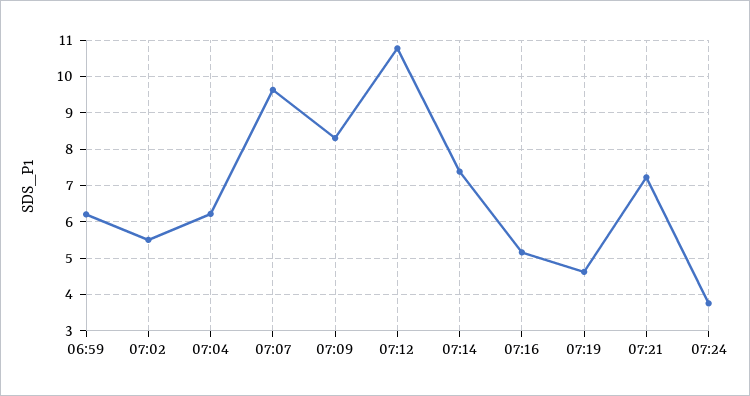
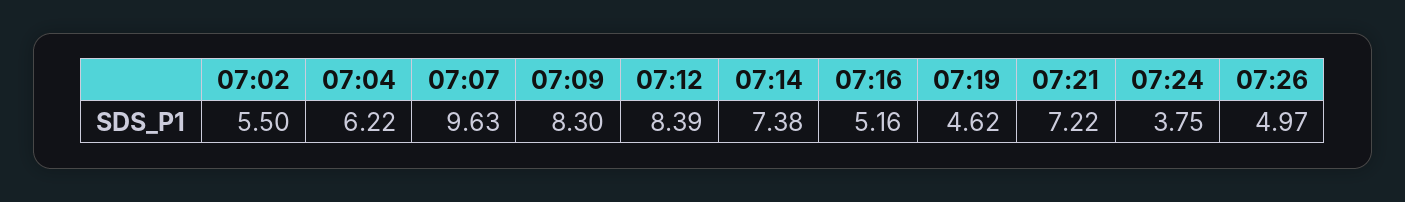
06:59: 6.2 -> none
07:12: 10.8 -> 8.39
07:26: none -> 4.97

